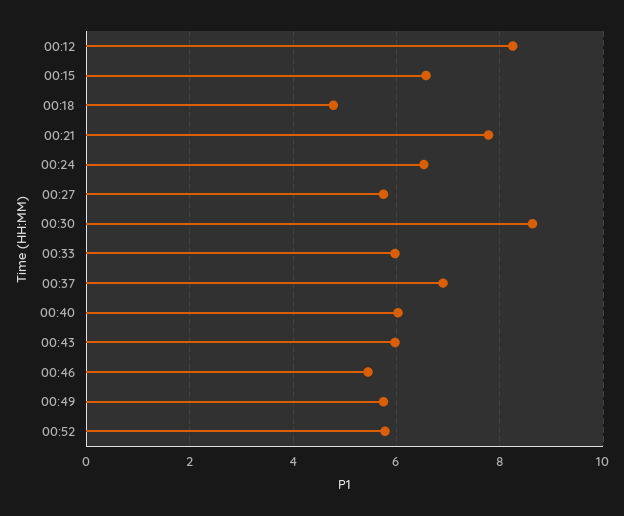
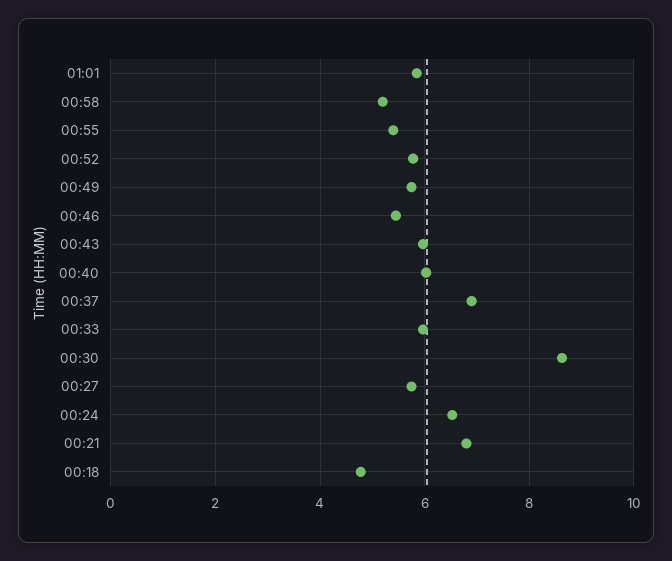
00:12: 8.2 -> none
00:15: 6.6 -> none
00:21: 7.8 -> 6.8
01:01: none -> 5.8
00:58: none -> 5.2
00:55: none -> 5.4

